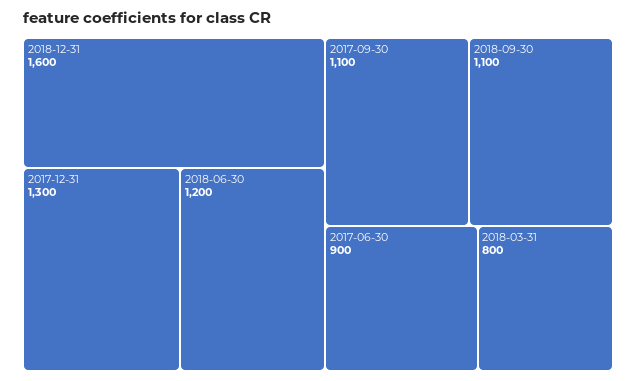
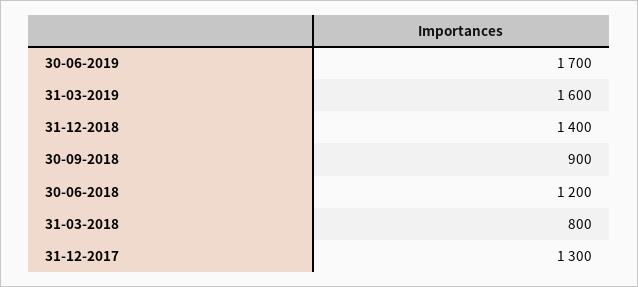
2018-12-31: 1600 -> 1400
2017-09-30: 1100 -> none
2018-09-30: 1100 -> 900
2017-06-30: 900 -> none
30-06-2019: none -> 1700
31-03-2019: none -> 1600

